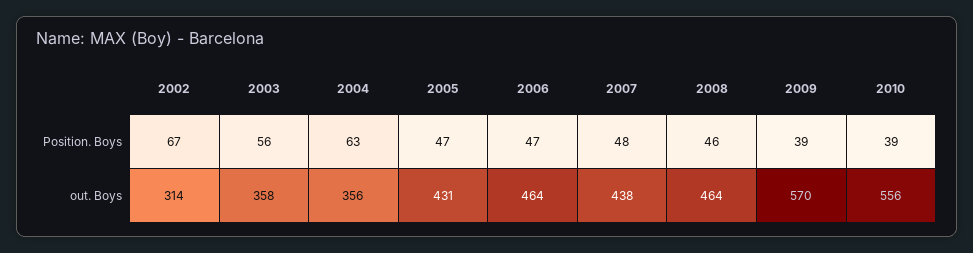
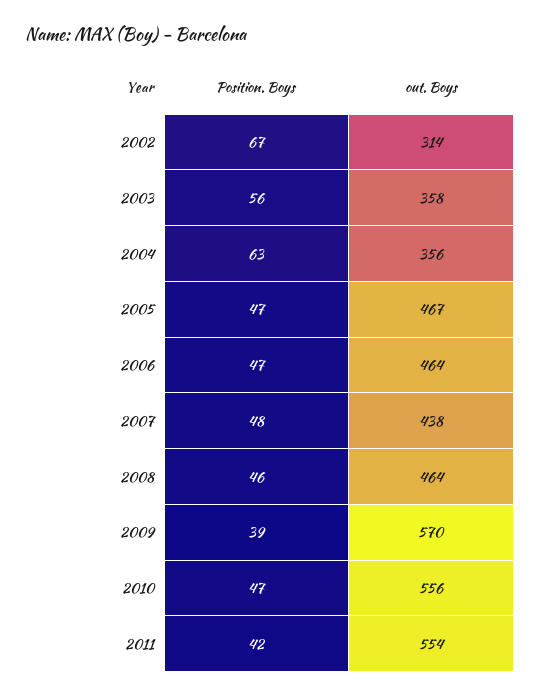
2010, Position. Boys: 39 -> 47
2005, out. Boys: 431 -> 467
2011, Position. Boys: none -> 42
2011, out. Boys: none -> 554

